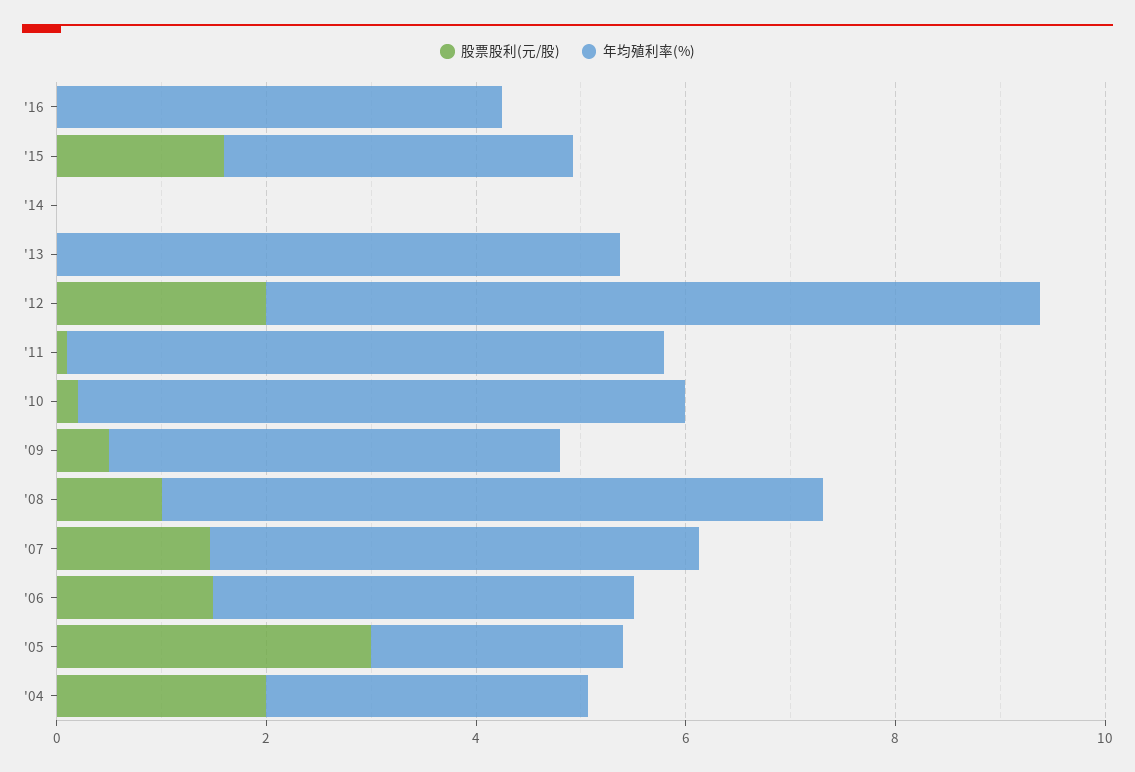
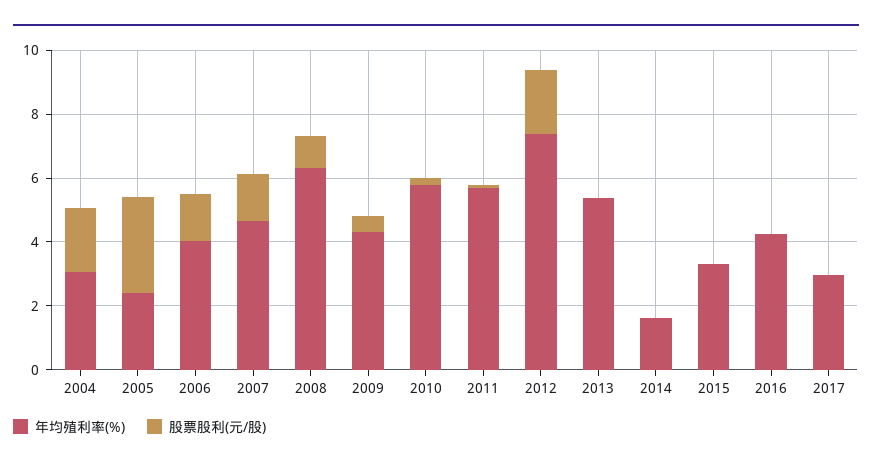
股票股利(元/股), '15: 1.5 -> 0
年均殖利率(%), '14: 0 -> 1.5
年均殖利率(%), 2017: none -> 3
股票股利(元/股), 2017: none -> 0

